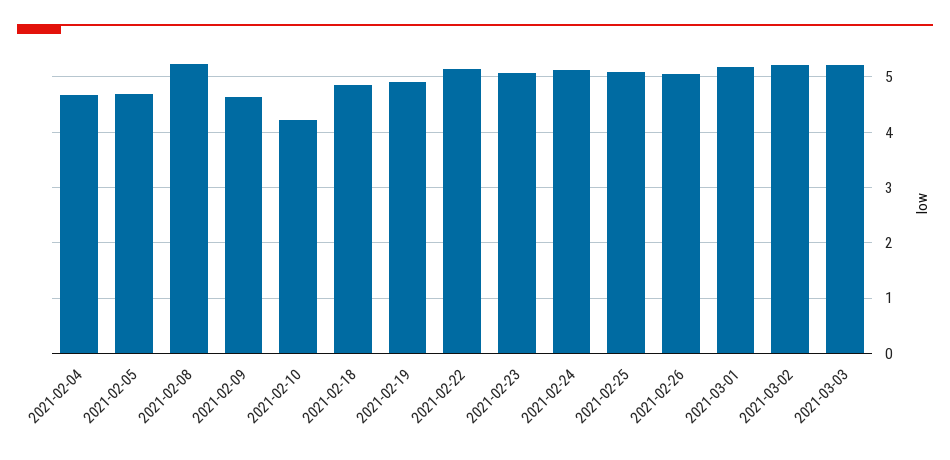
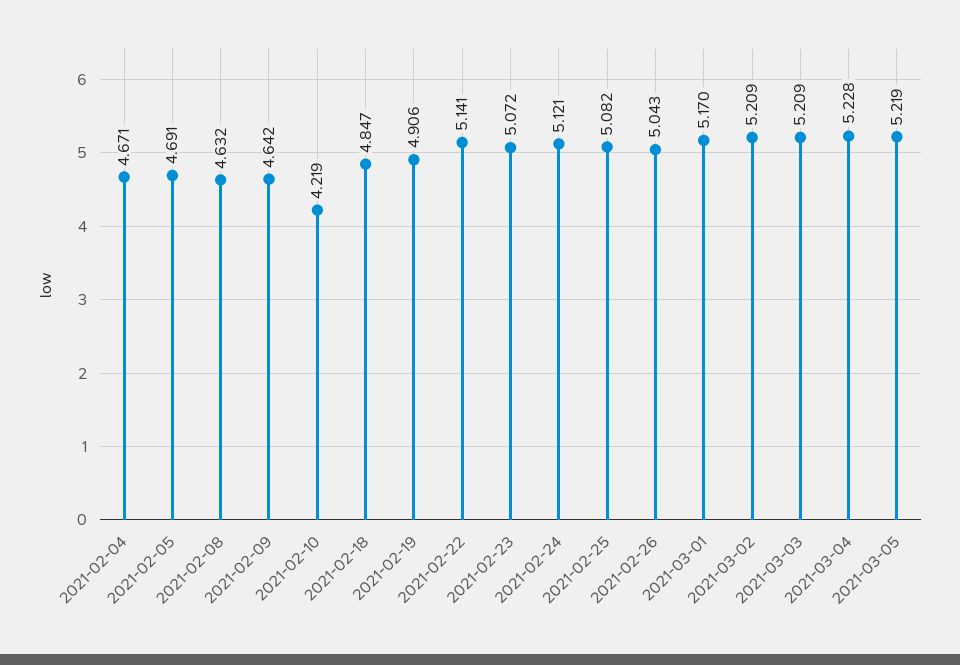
2021-02-08: 5.2 -> 4.632
2021-03-04: none -> 5.228
2021-03-05: none -> 5.219

